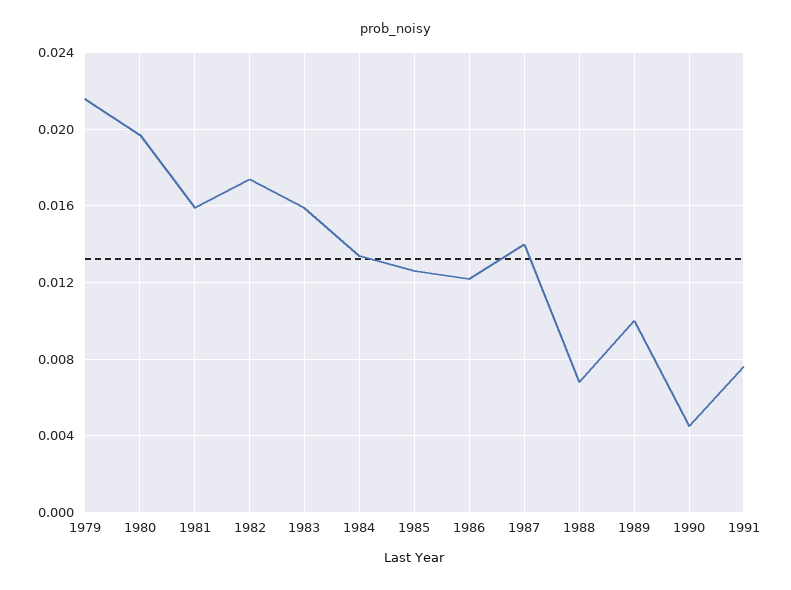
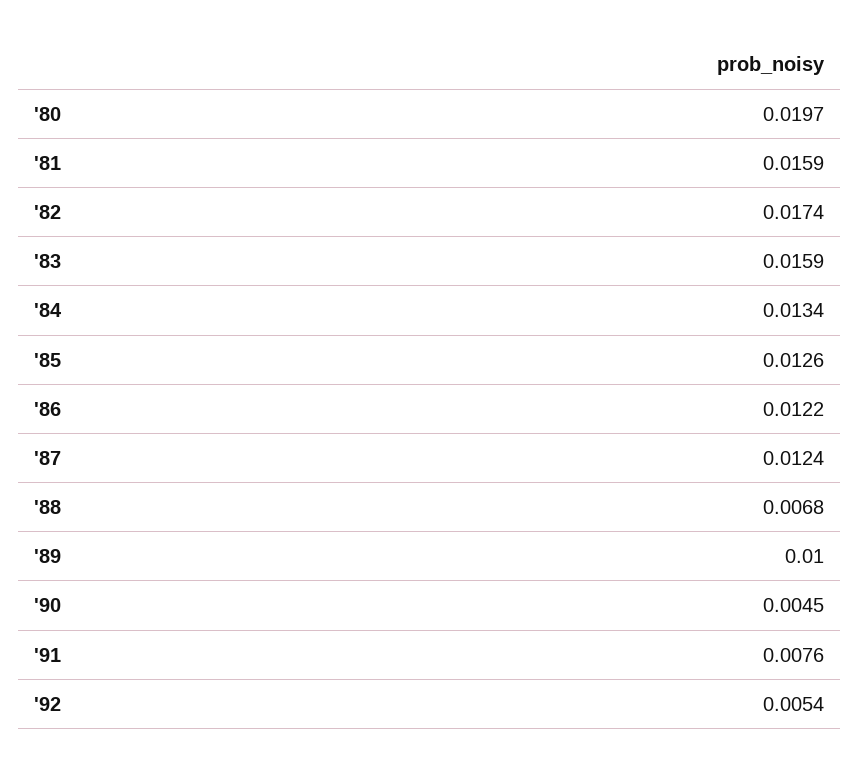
1979: 0.0215 -> none
1987: 0.014 -> 0.0124
'92: none -> 0.0054

